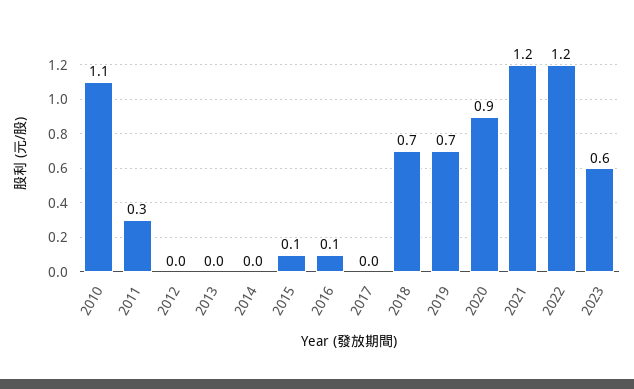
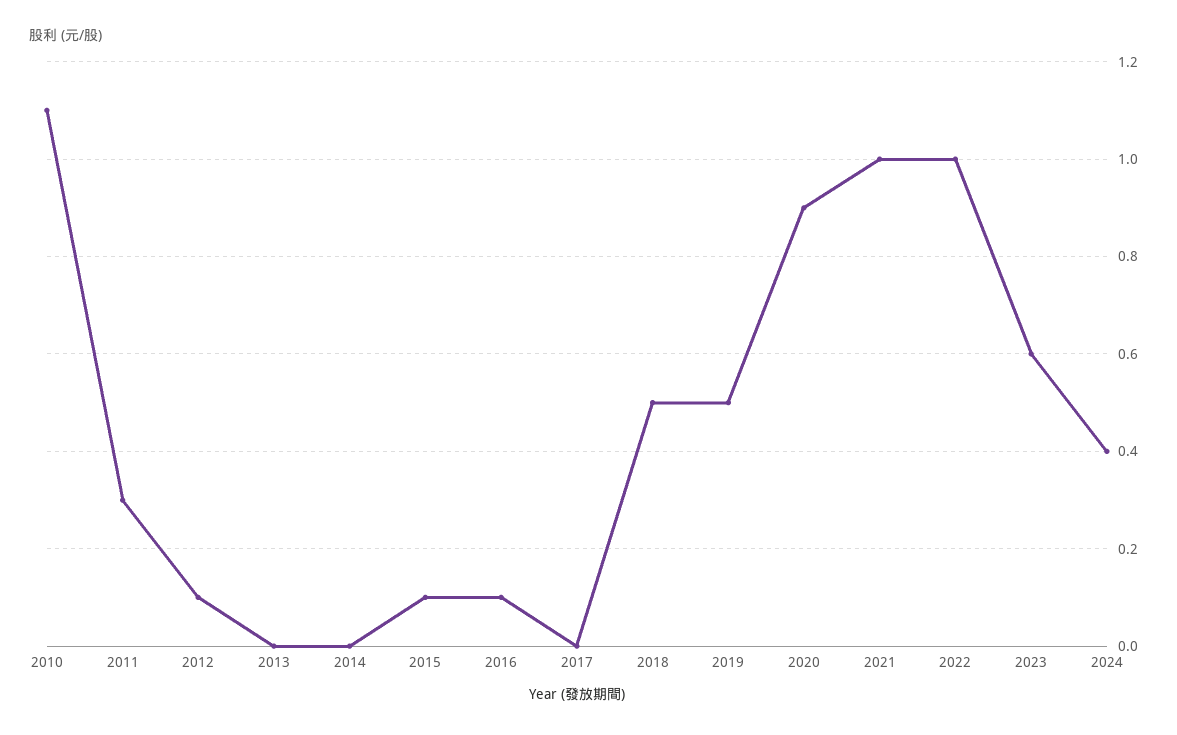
2012: 0 -> 0.1
2018: 0.7 -> 0.5
2019: 0.7 -> 0.5
2021: 1.2 -> 1
2022: 1.2 -> 1
2024: none -> 0.4

